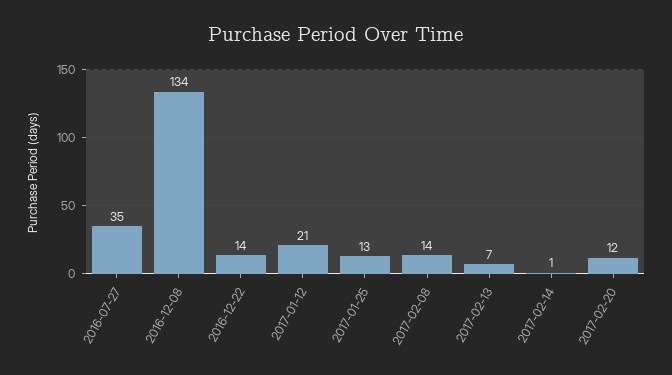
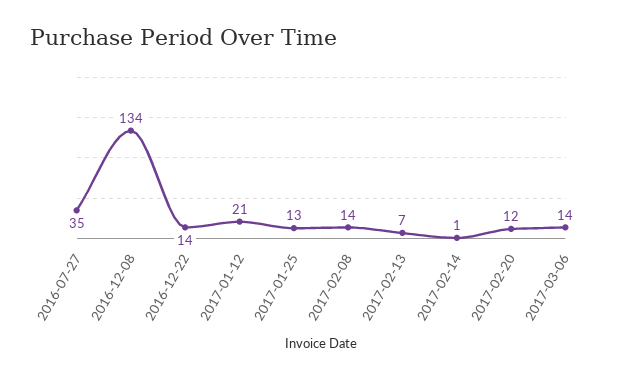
2017-03-06: none -> 14

